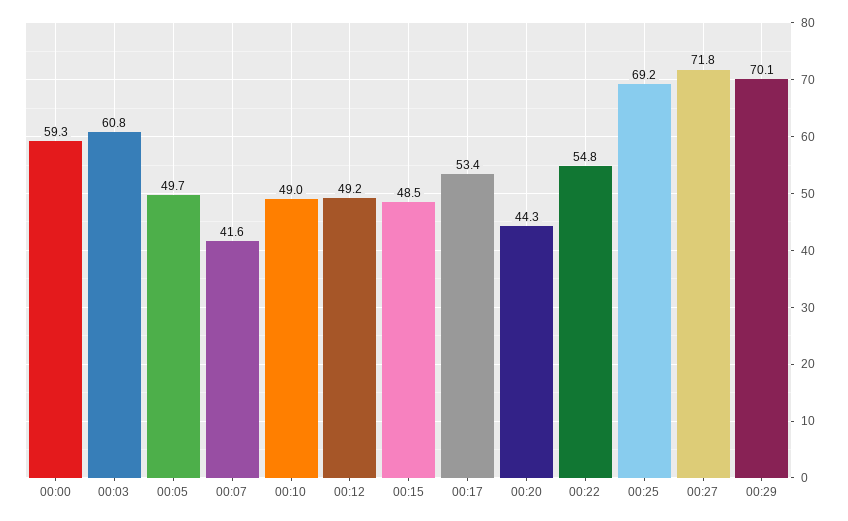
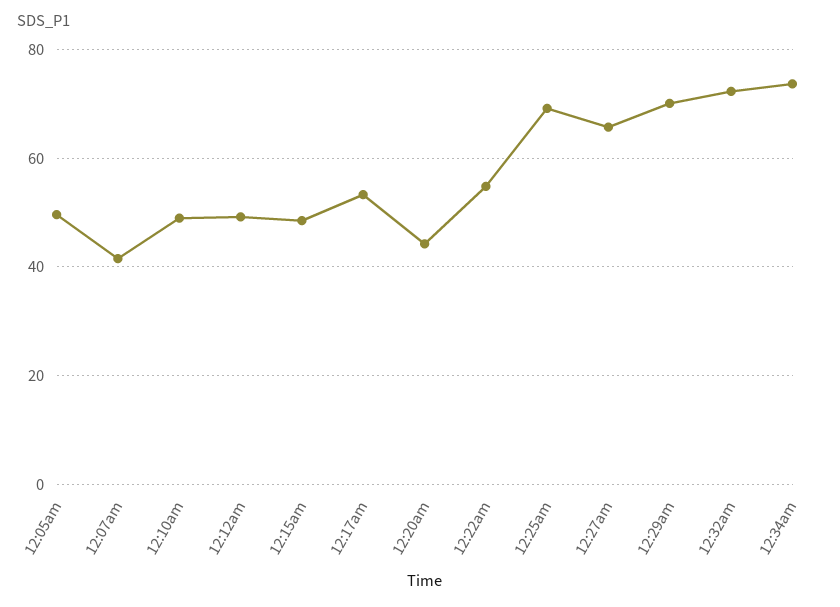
00:00: 59.3 -> none
00:03: 60.8 -> none
00:27: 71.8 -> 66
12:32am: none -> 72
12:34am: none -> 74

